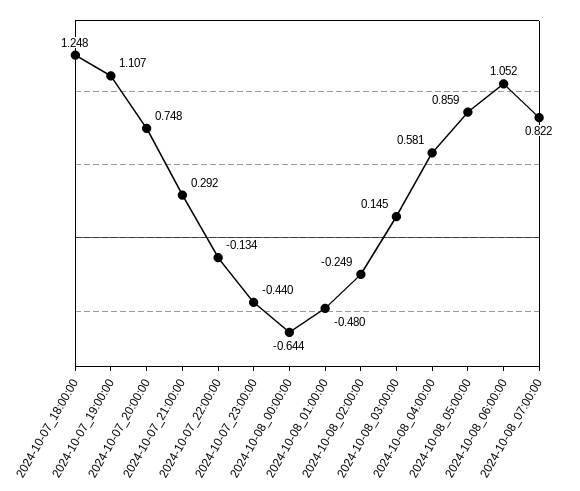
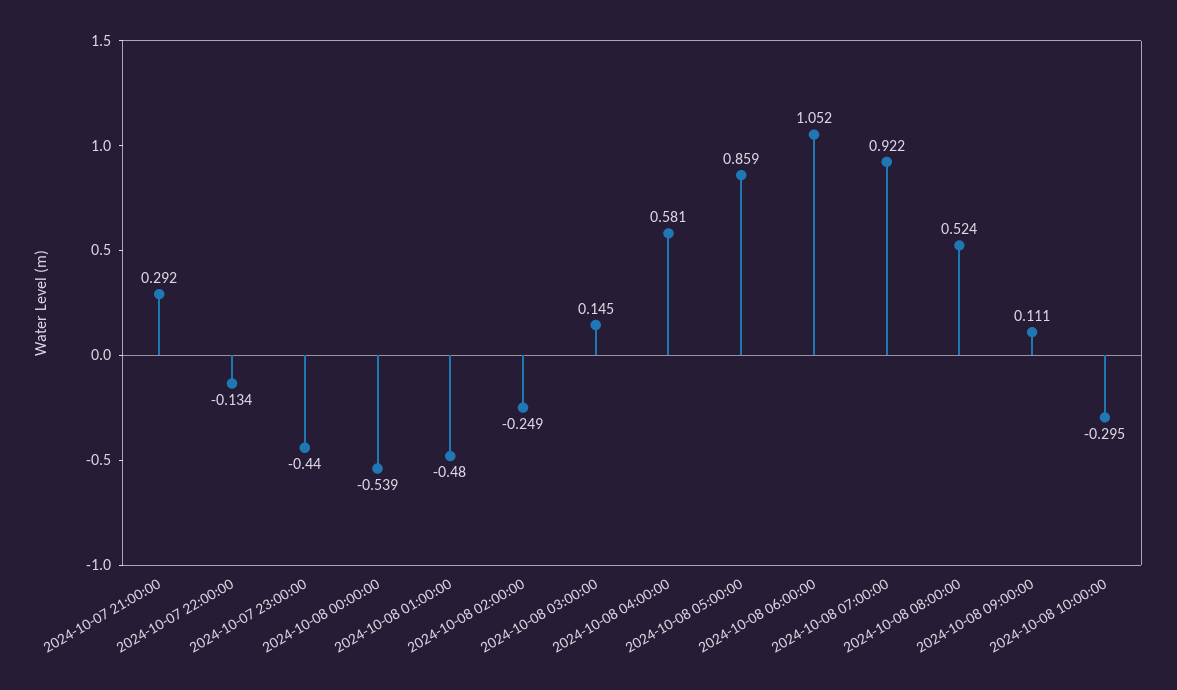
2024-10-07_18:00:00: 1.248 -> none
2024-10-07_19:00:00: 1.107 -> none
2024-10-07_20:00:00: 0.748 -> none
2024-10-08_00:00:00: -0.644 -> -0.539
2024-10-08_07:00:00: 0.822 -> 0.922
2024-10-08 08:00:00: none -> 0.524
2024-10-08 09:00:00: none -> 0.111
2024-10-08 10:00:00: none -> -0.295

